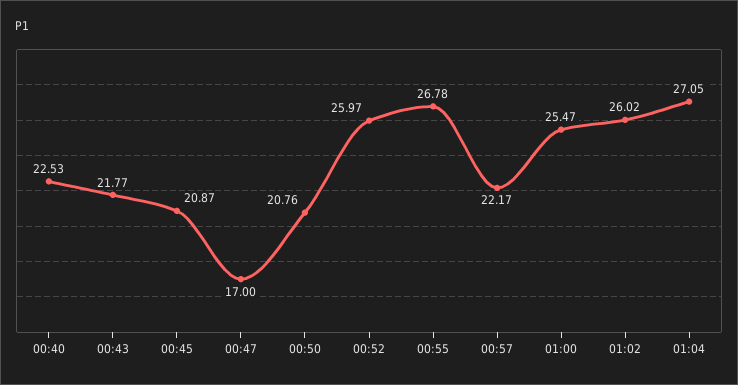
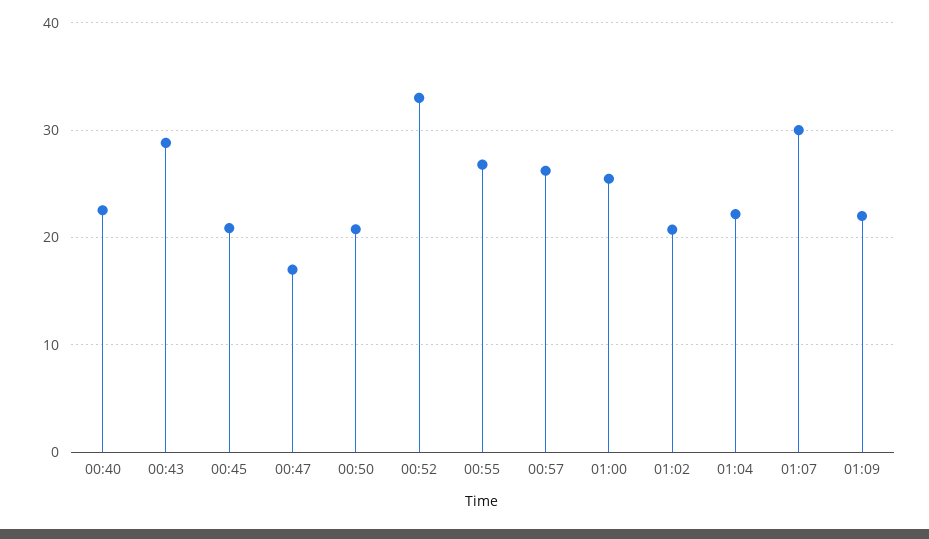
00:43: 21.77 -> 29
00:52: 25.97 -> 33
00:57: 22.17 -> 26
01:02: 26.02 -> 21
01:04: 27.05 -> 22
01:07: none -> 30
01:09: none -> 22

